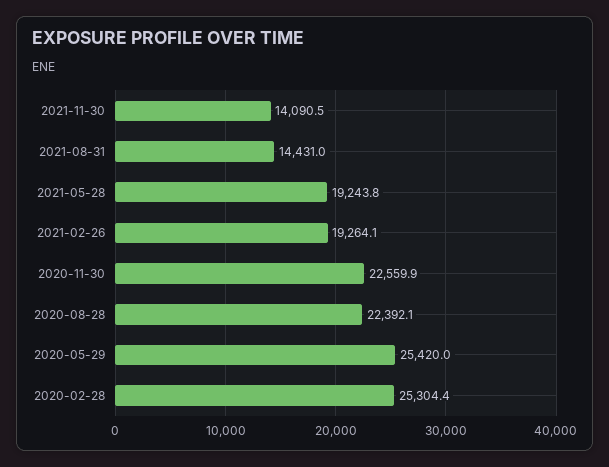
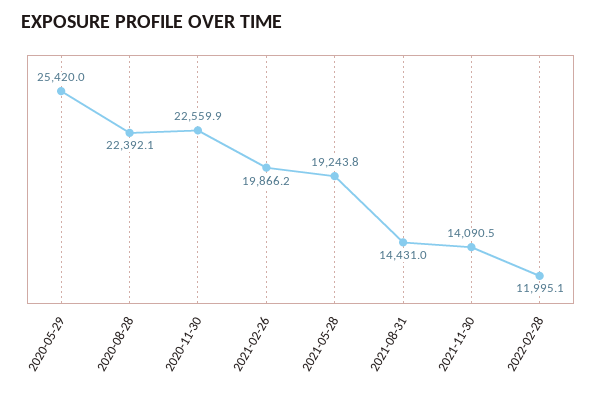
2021-02-26: 19264.1 -> 19866.2
2020-02-28: 25304.4 -> none
2022-02-28: none -> 11995.1

